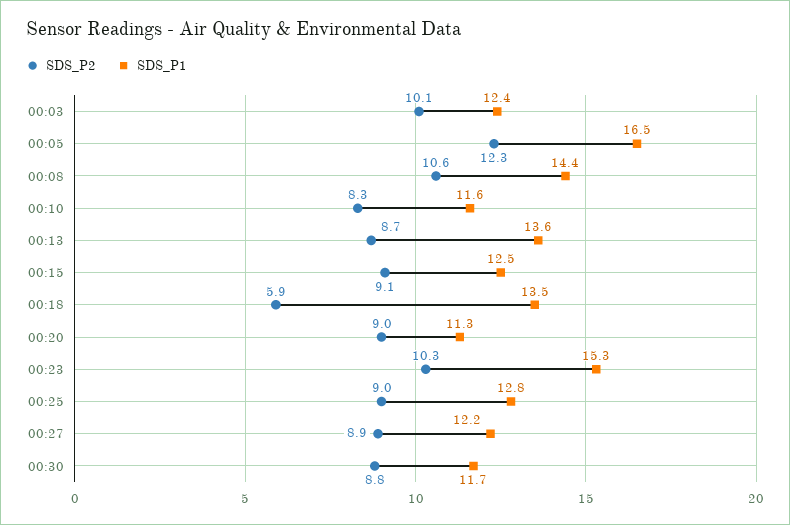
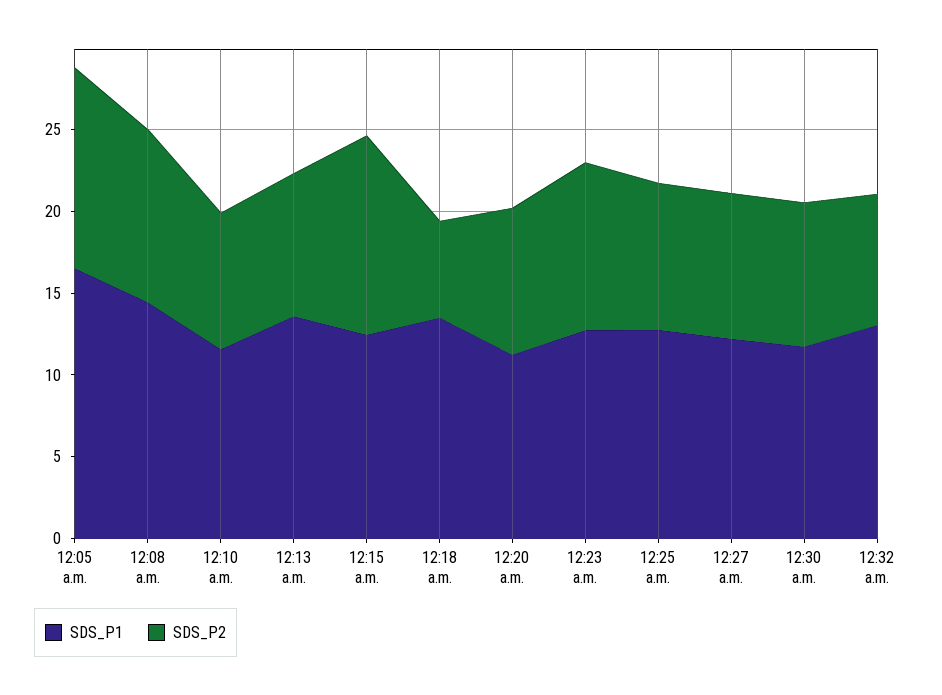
SDS_P2, 00:03: 10.1 -> none
SDS_P1, 00:03: 12.4 -> none
SDS_P2, 00:15: 9.1 -> 12
SDS_P1, 00:23: 15.3 -> 13
SDS_P1, 12:32 a.m.: none -> 13
SDS_P2, 12:32 a.m.: none -> 8

